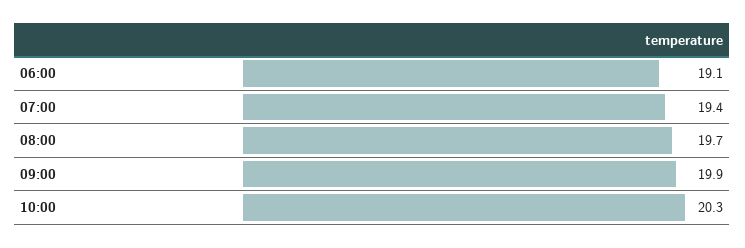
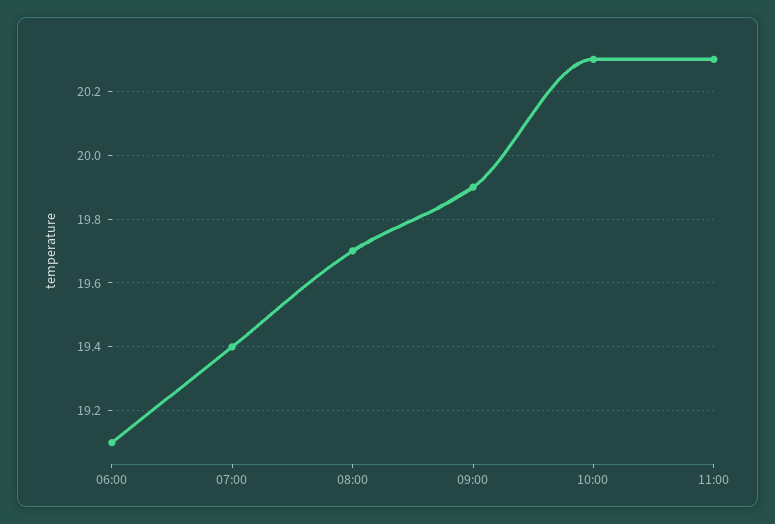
11:00: none -> 20.3

